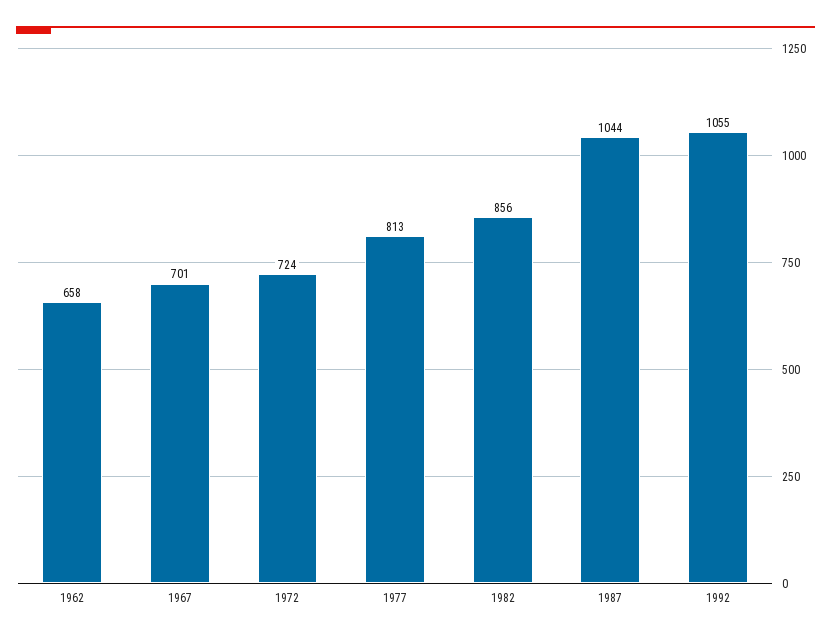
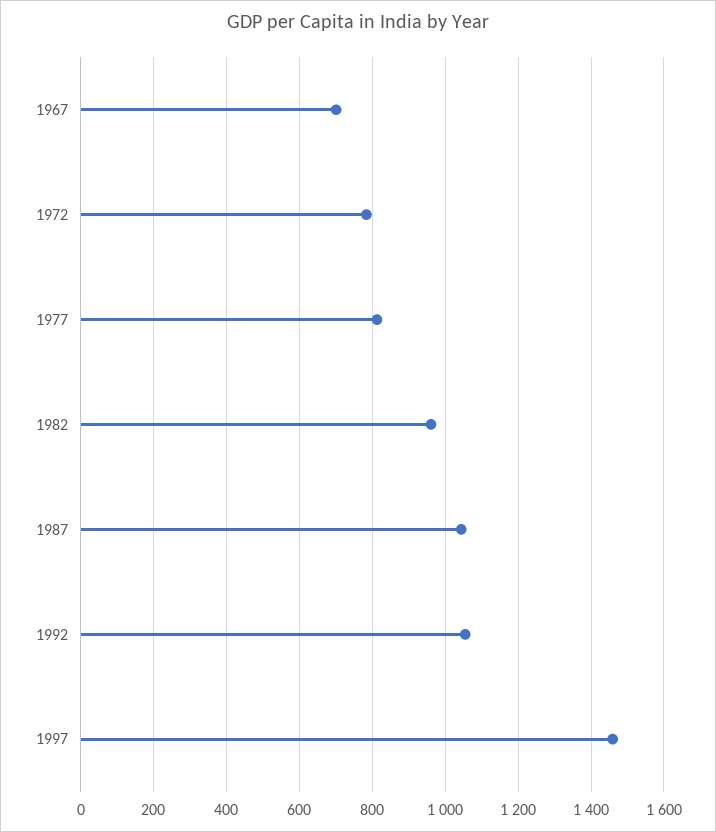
1962: 658 -> none
1972: 724 -> 780
1982: 856 -> 960
1997: none -> 1460

